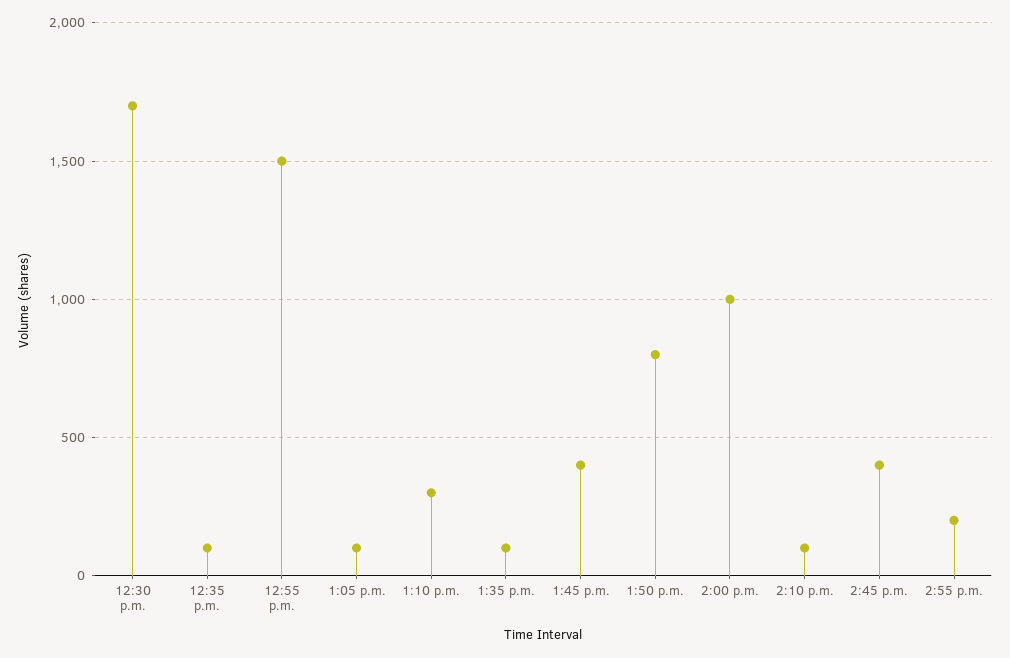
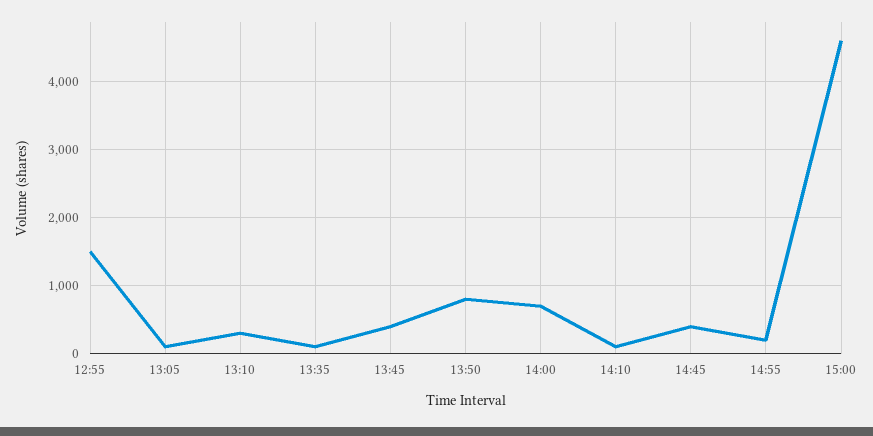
12:30 p.m.: 1700 -> none
12:35 p.m.: 100 -> none
2:00 p.m.: 1000 -> 700
15:00: none -> 4600

